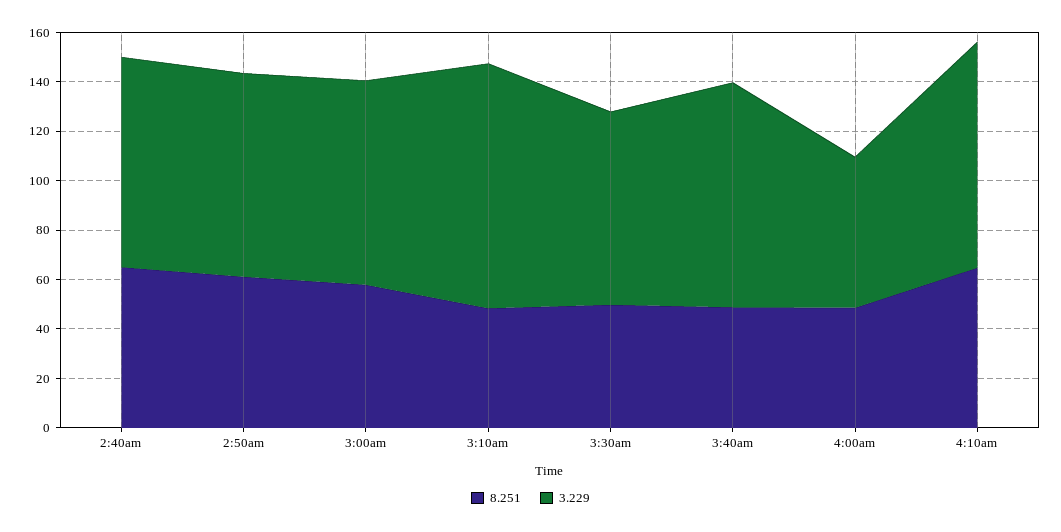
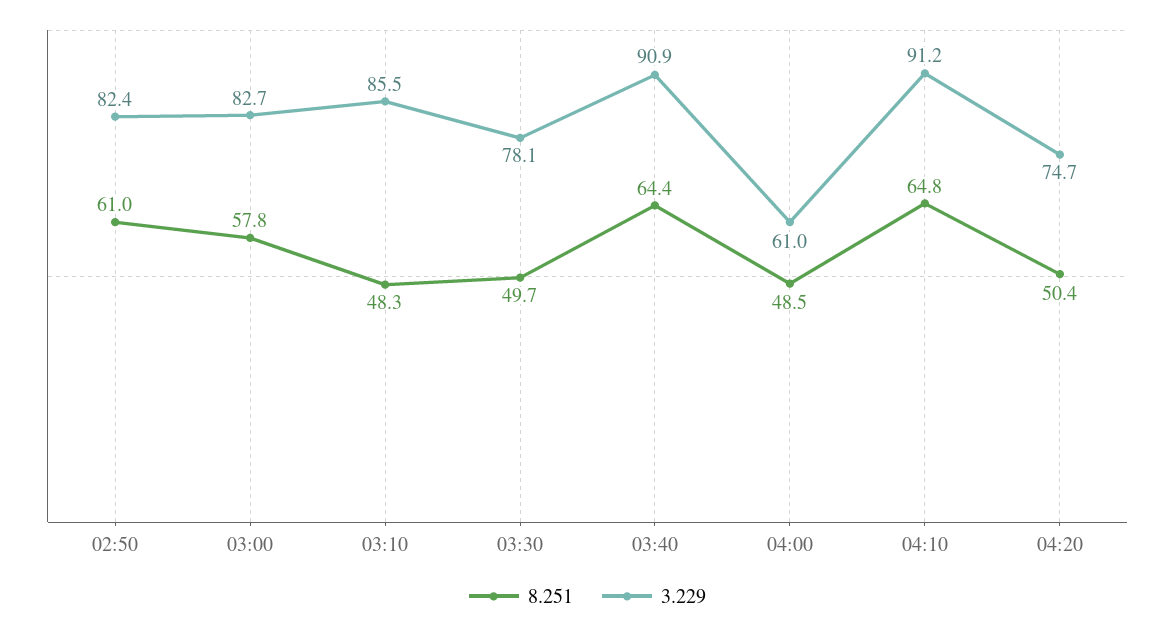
8.251, 2:40am: 65 -> none
3.229, 2:40am: 85 -> none
3.229, 3:10am: 100 -> 85.5
8.251, 3:40am: 50 -> 64.4
8.251, 04:20: none -> 50.4
3.229, 04:20: none -> 74.7

